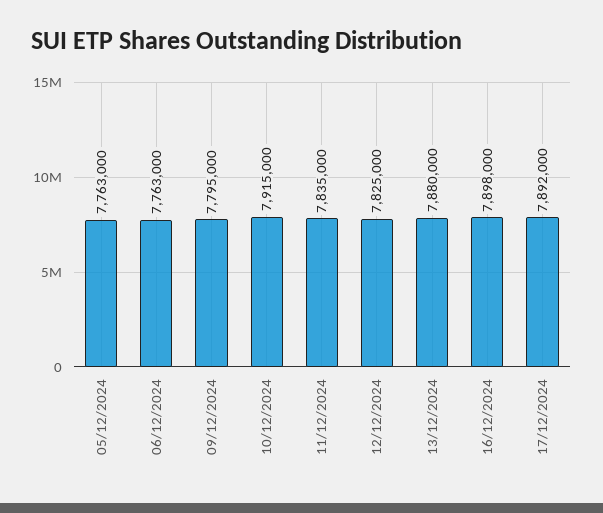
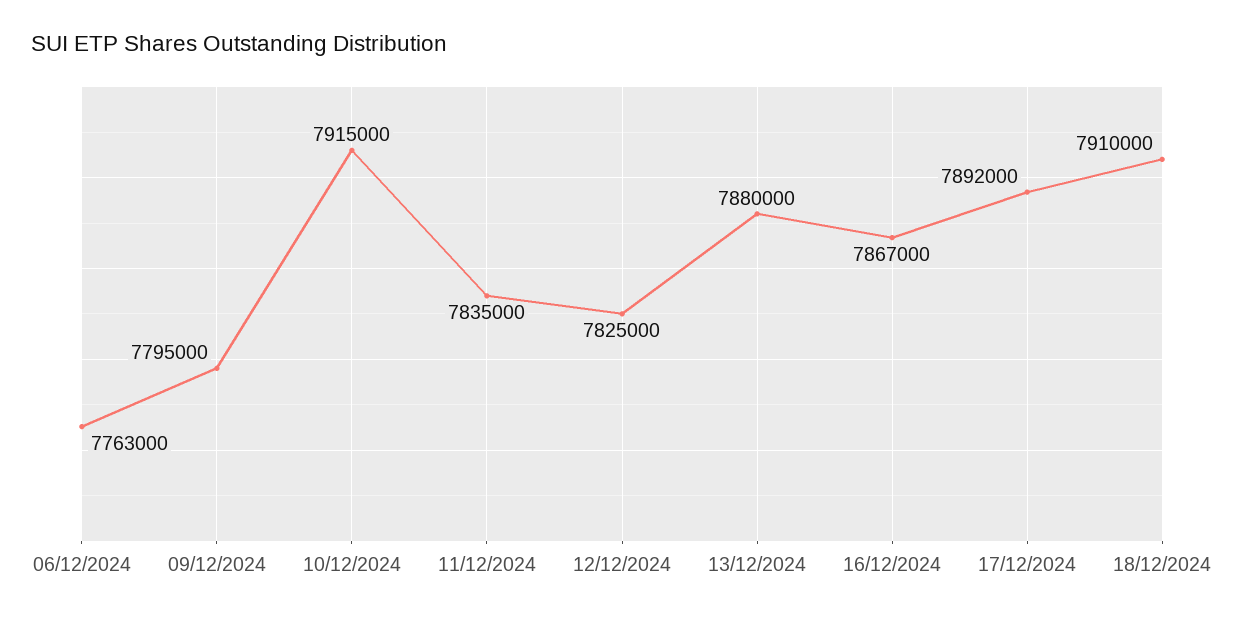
05/12/2024: 7763000 -> none
16/12/2024: 7898000 -> 7867000
18/12/2024: none -> 7910000

